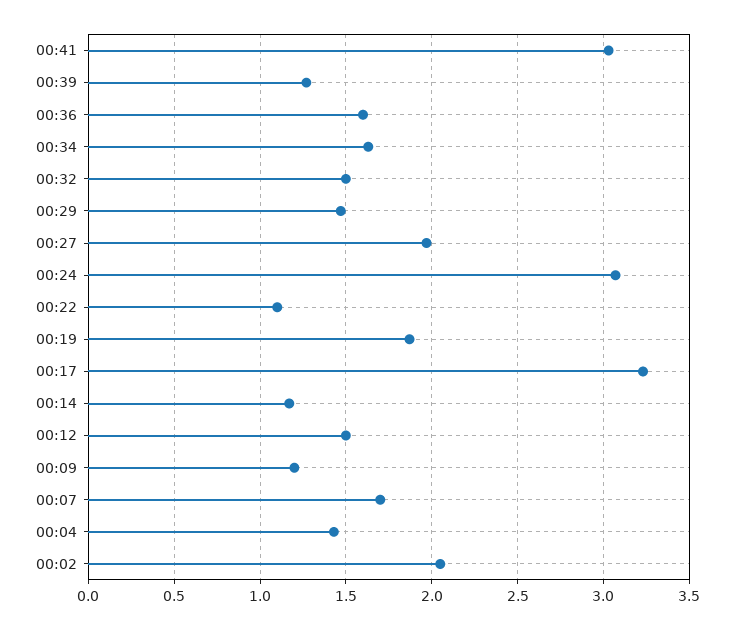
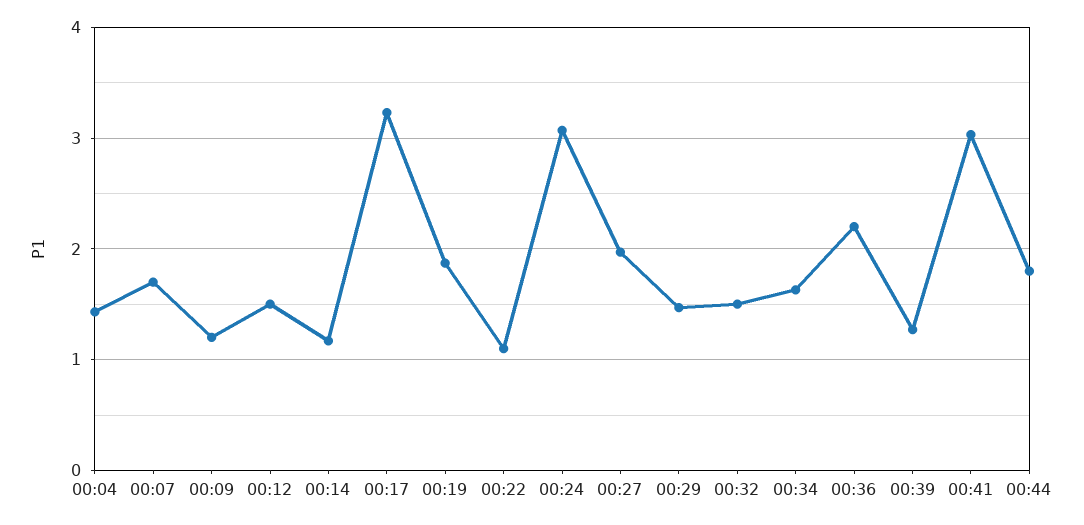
00:36: 1.6 -> 2.2
00:02: 2.05 -> none
00:44: none -> 1.8

